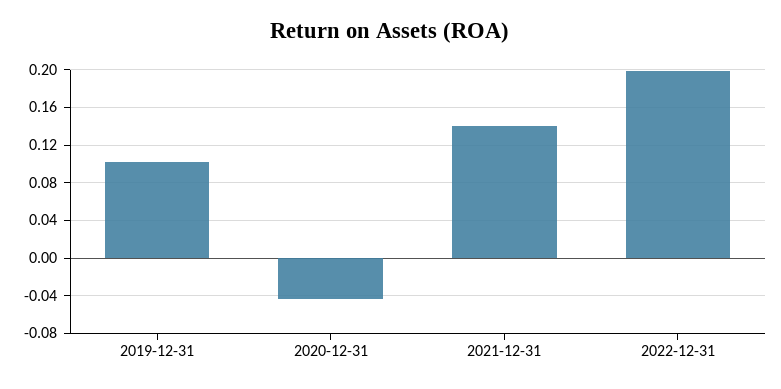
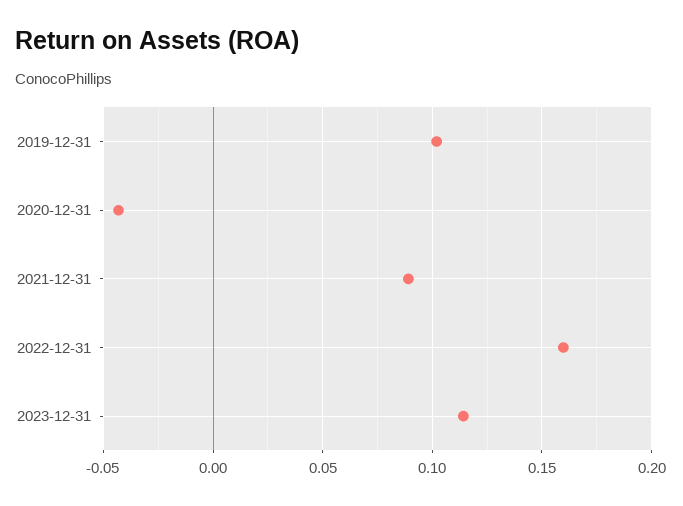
2021-12-31: 0.14 -> 0.09
2022-12-31: 0.2 -> 0.16
2023-12-31: none -> 0.115

